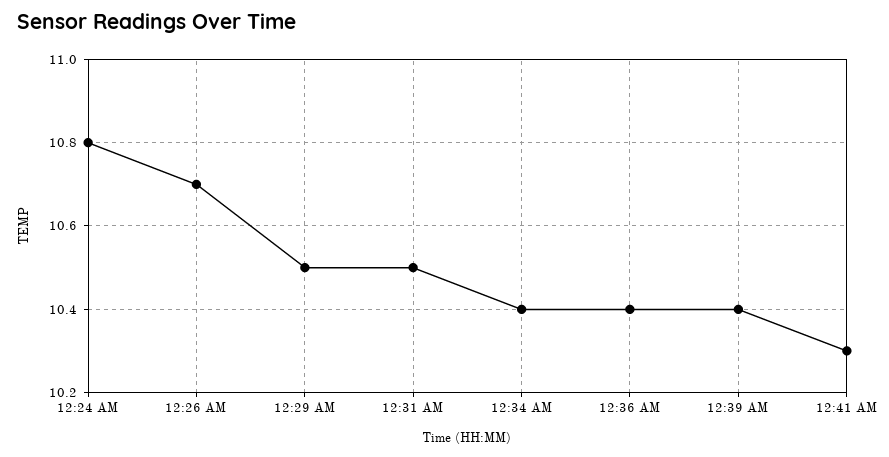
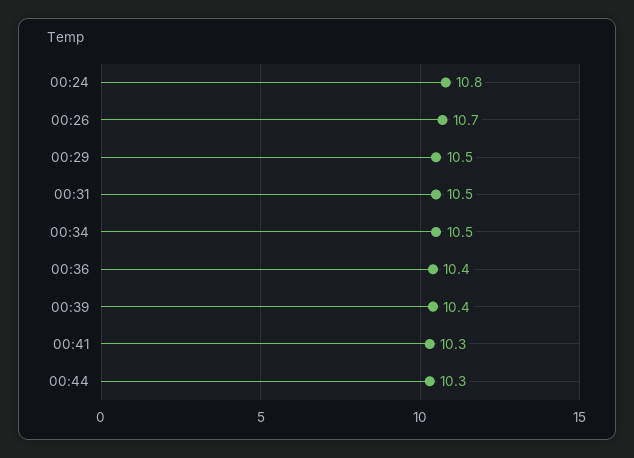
12:34 AM: 10.4 -> 10.5
00:44: none -> 10.3

